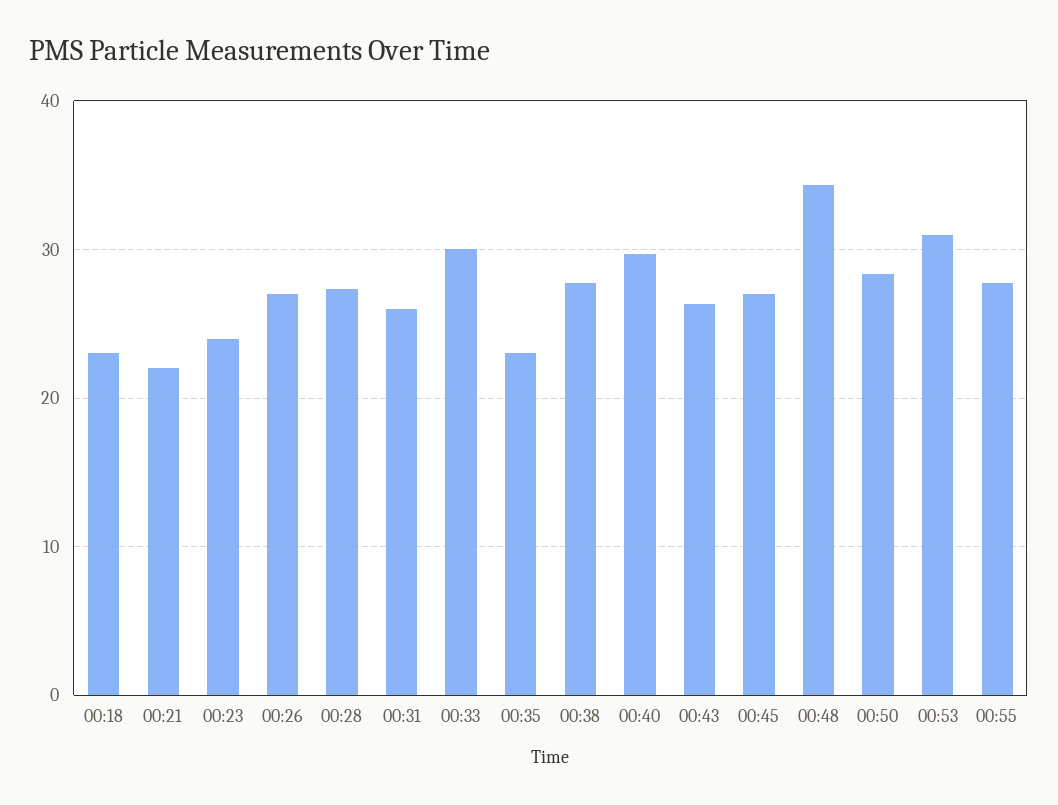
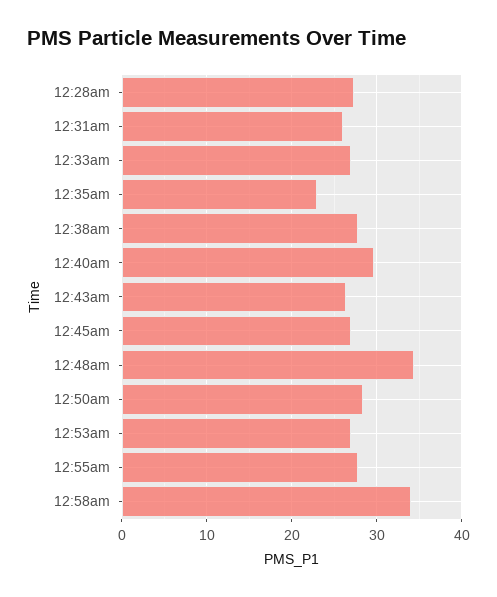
00:18: 23 -> none
00:21: 22 -> none
00:23: 24 -> none
00:26: 27 -> none
00:33: 30 -> 27
00:53: 31 -> 27
12:58am: none -> 34

